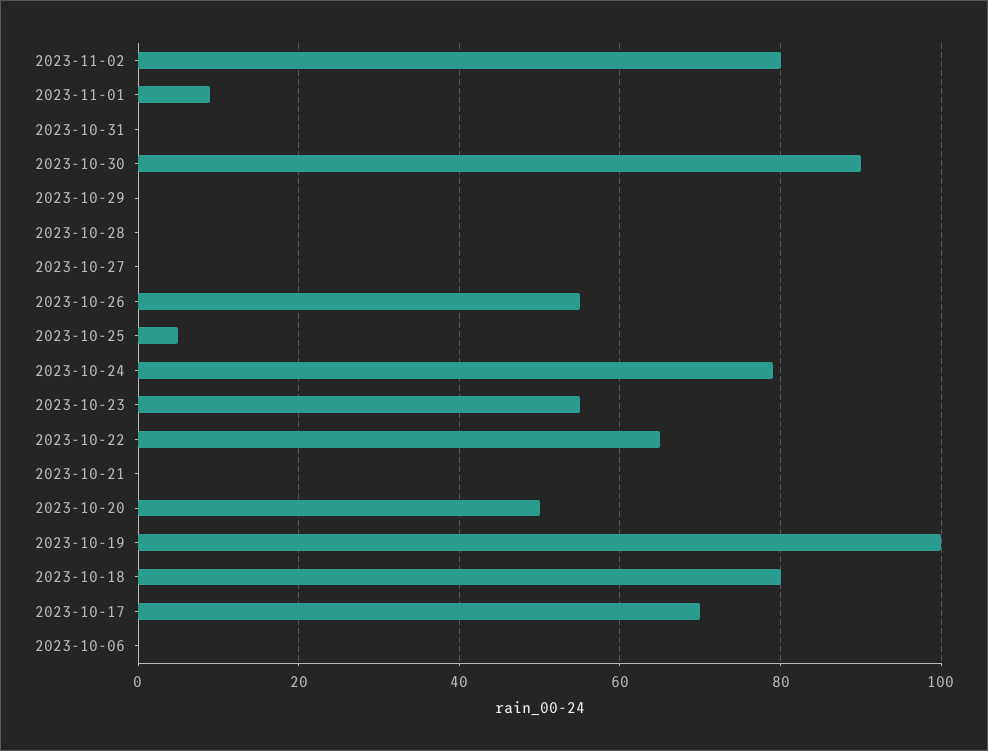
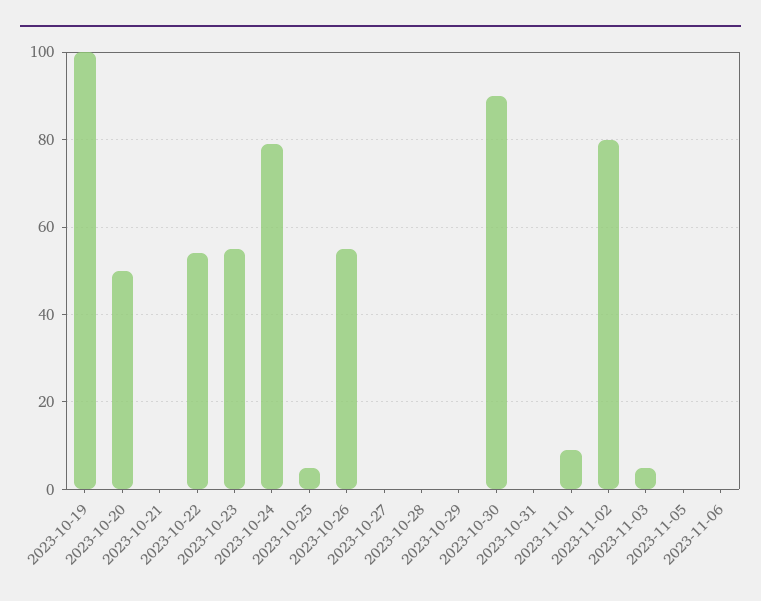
2023-10-22: 65 -> 55
2023-10-18: 80 -> none
2023-10-17: 70 -> none
2023-10-06: 0 -> none
2023-11-03: none -> 5
2023-11-05: none -> 0
2023-11-06: none -> 0

